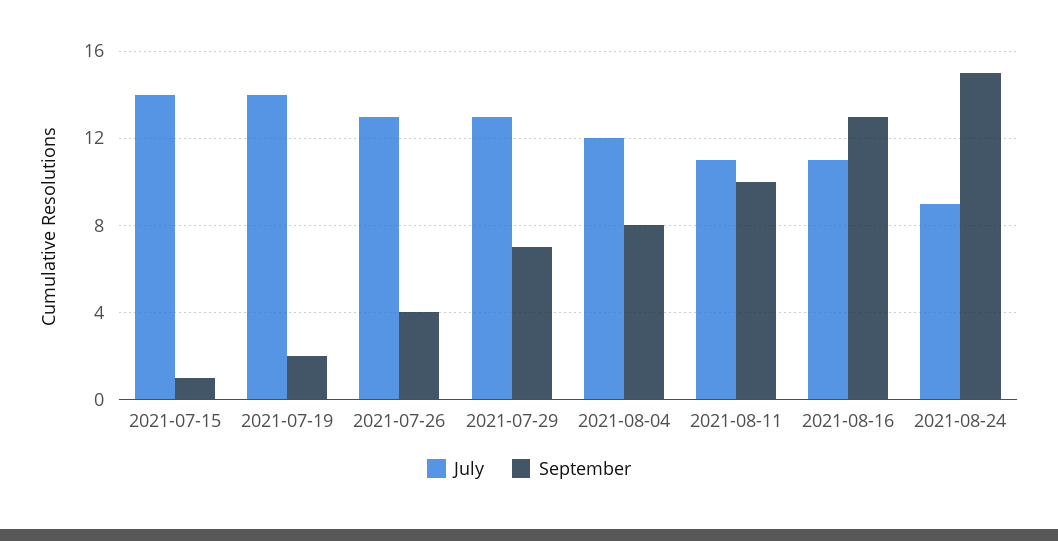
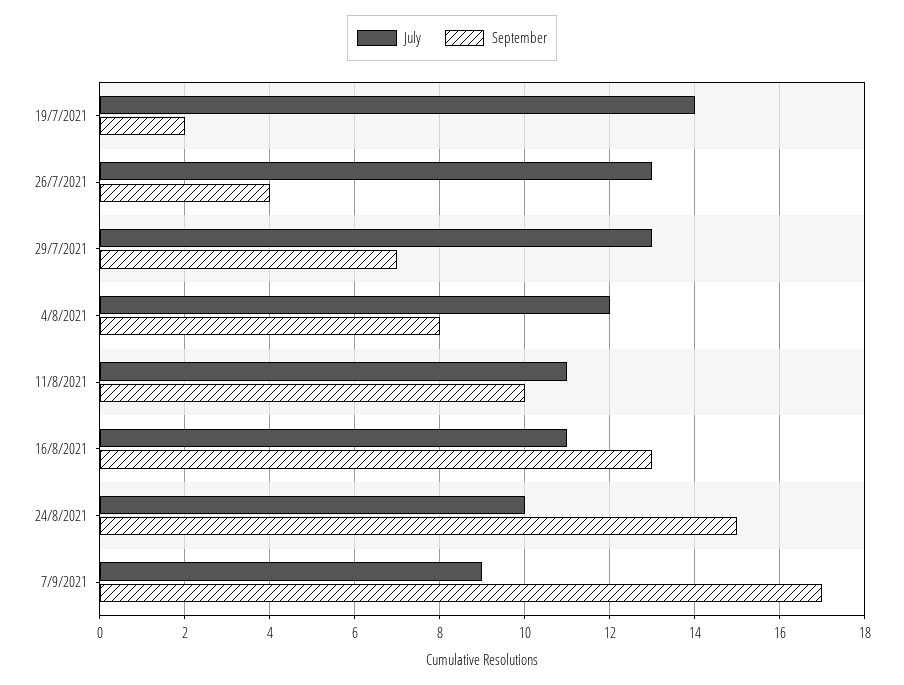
July, 2021-07-15: 14 -> none
September, 2021-07-15: 1 -> none
July, 2021-08-24: 9 -> 10
July, 7/9/2021: none -> 9
September, 7/9/2021: none -> 17

